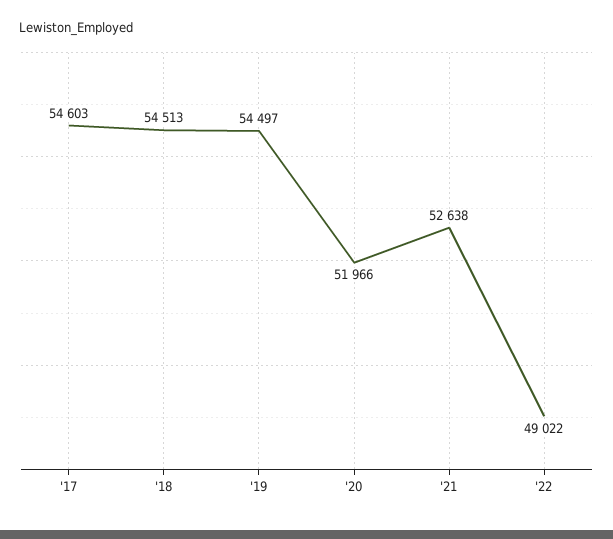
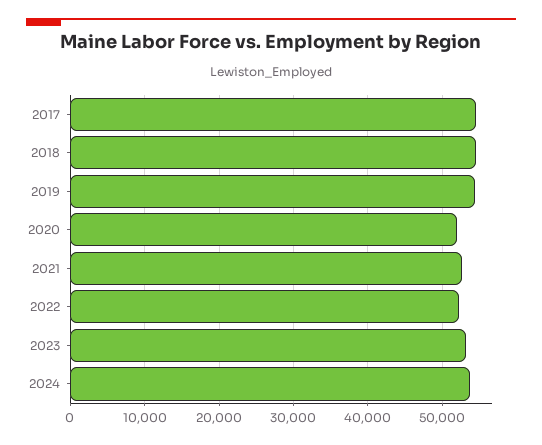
'22: 49022 -> 52000
2023: none -> 53000
2024: none -> 54000

